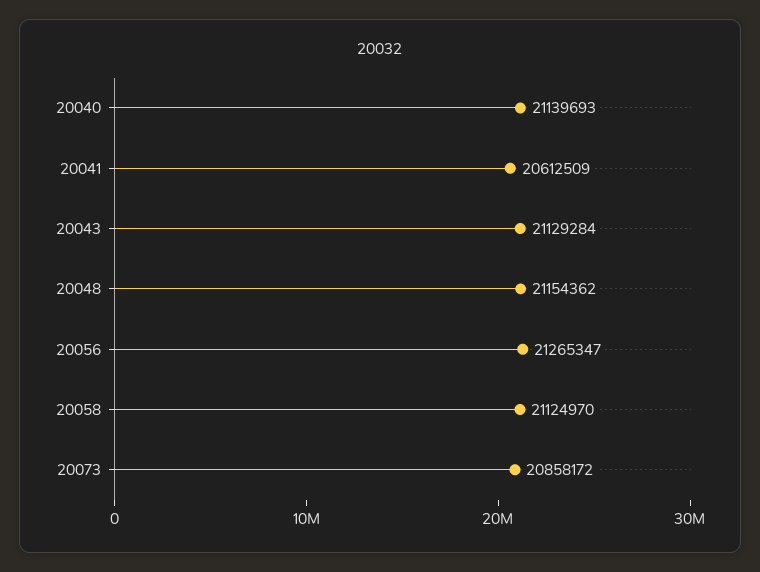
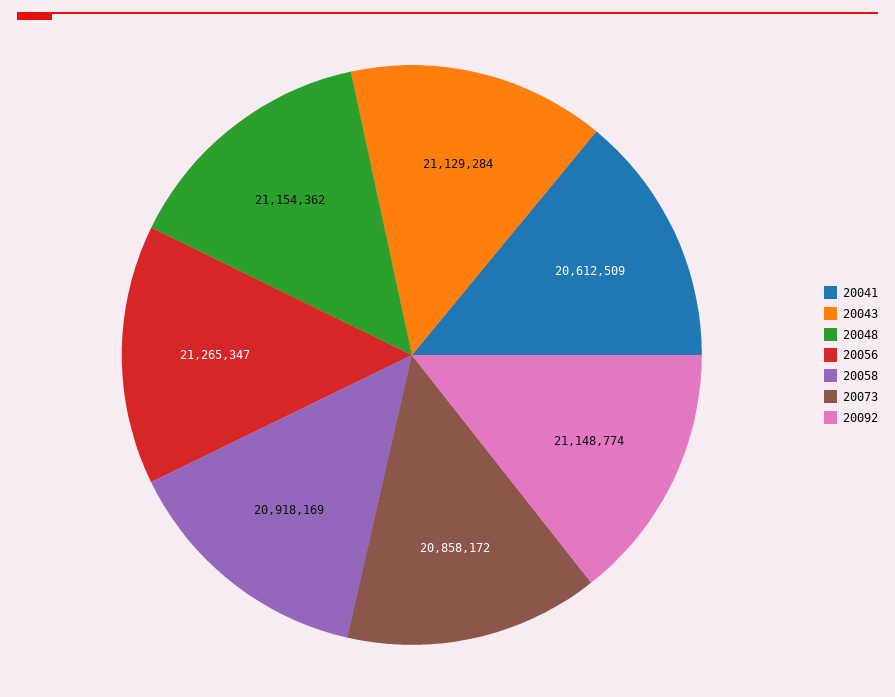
20040: 21139693 -> none
20058: 21124970 -> 20918169
20092: none -> 21148774

